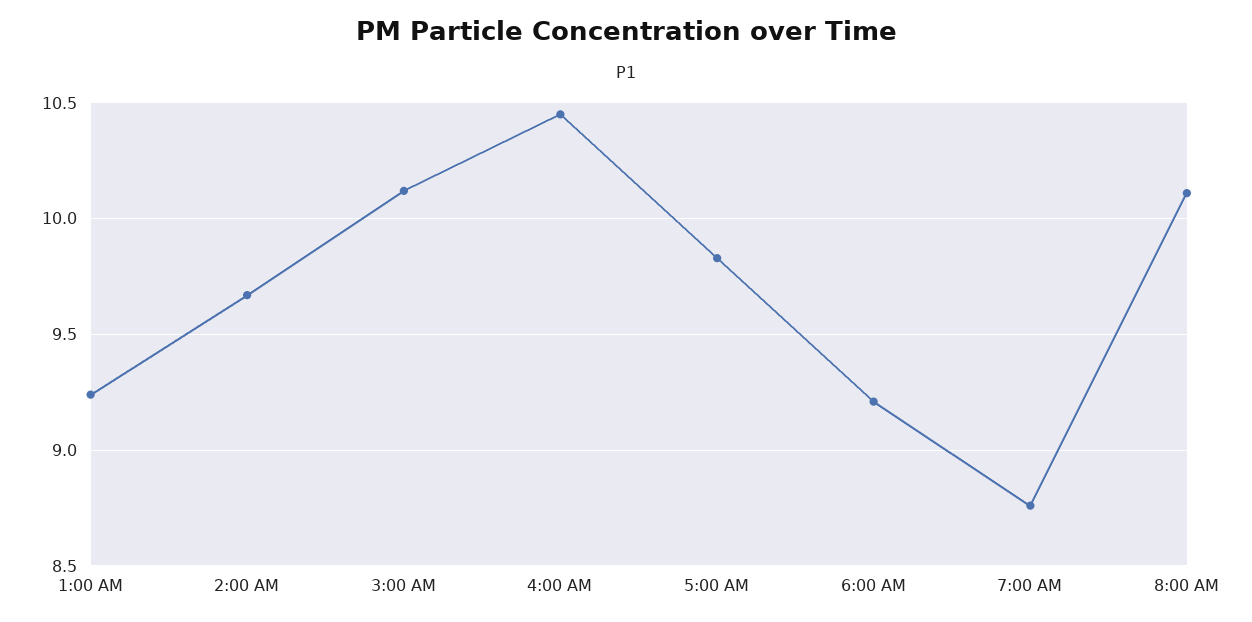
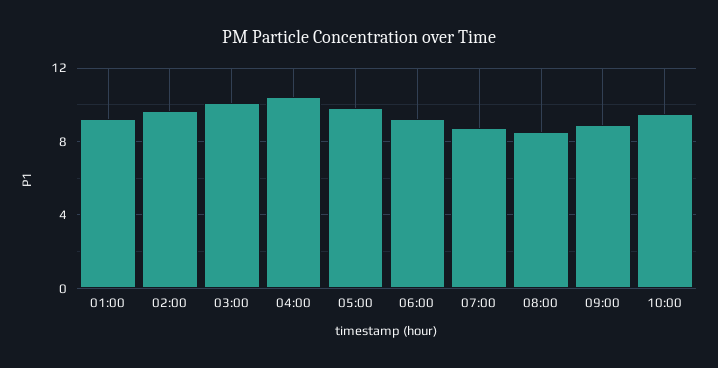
8:00 AM: 10.1 -> 8.5
09:00: none -> 9
10:00: none -> 9.5

